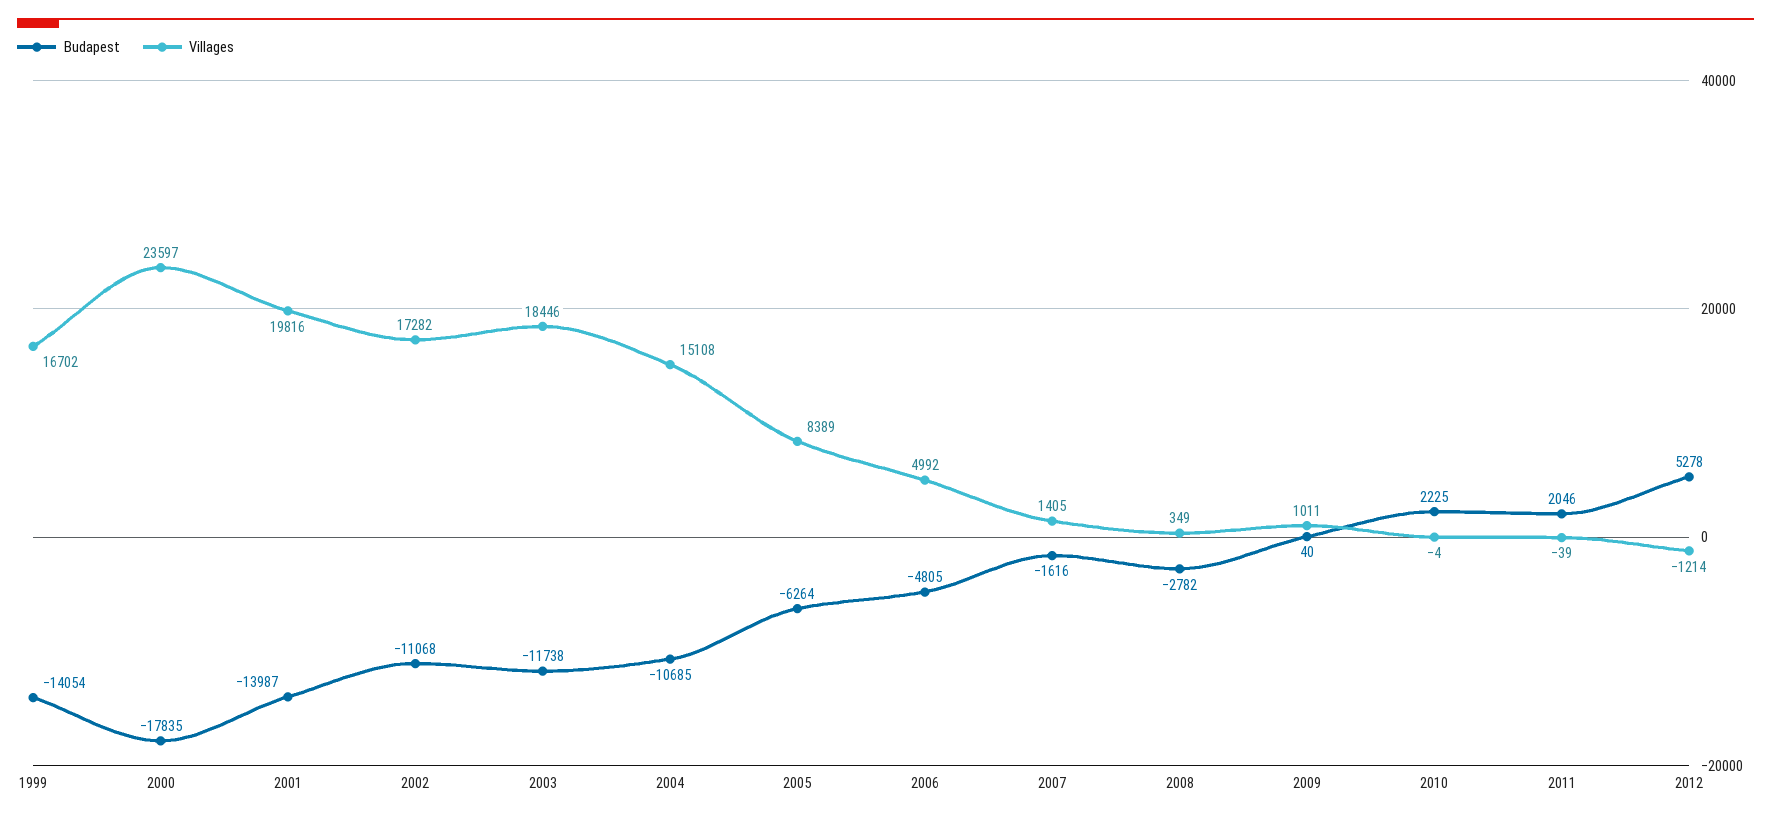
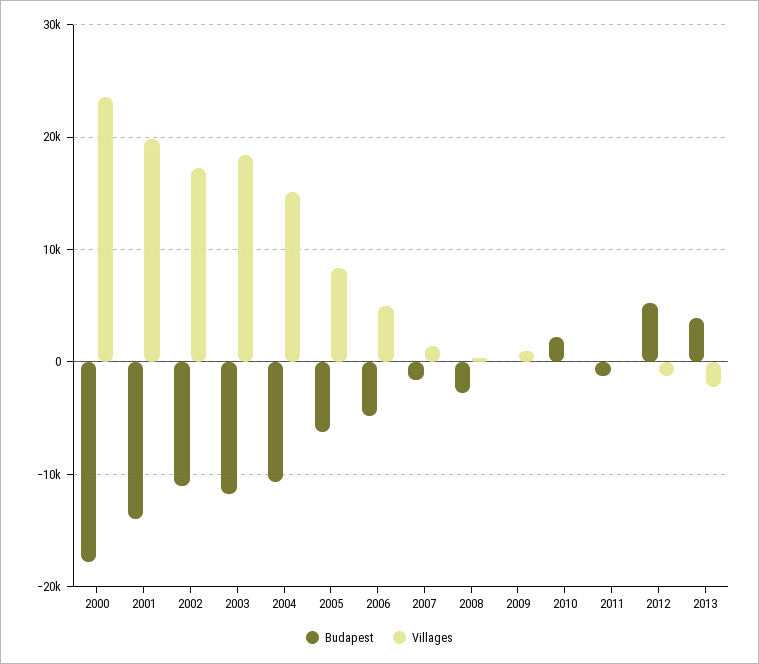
Budapest, 1999: -14054 -> none
Villages, 1999: 16702 -> none
Budapest, 2011: 2046 -> -1000
Budapest, 2013: none -> 4000
Villages, 2013: none -> -2000

